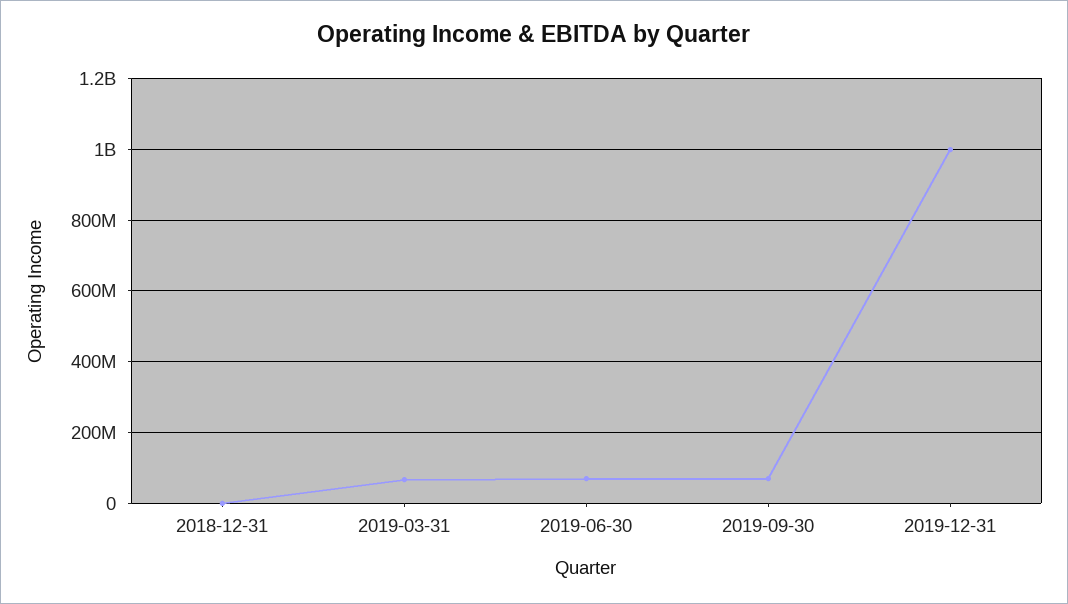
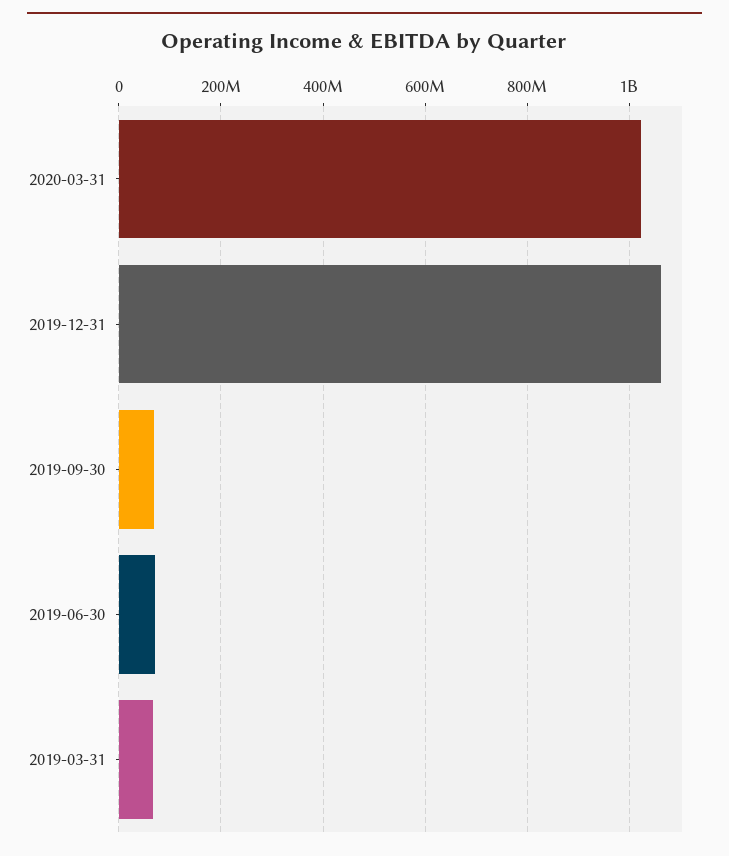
2018-12-31: 0 -> none
2019-12-31: 1000000000 -> 1060000000
2020-03-31: none -> 1020000000

